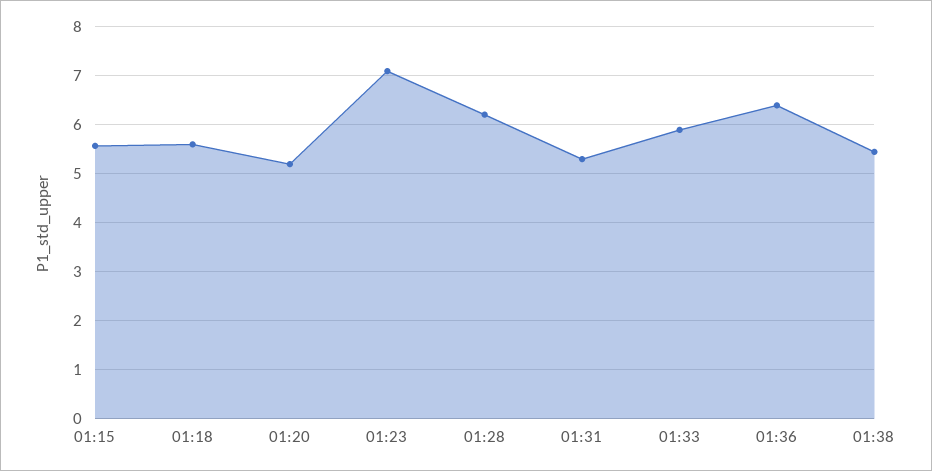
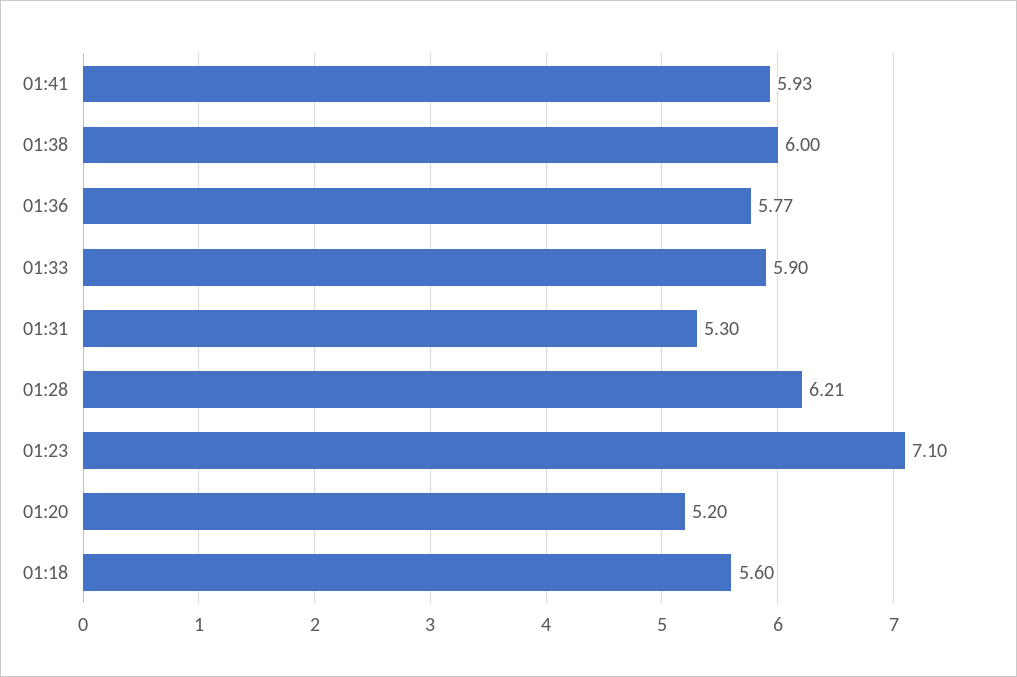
01:15: 5.6 -> none
01:36: 6.4 -> 5.77
01:38: 5.4 -> 6
01:41: none -> 5.93

